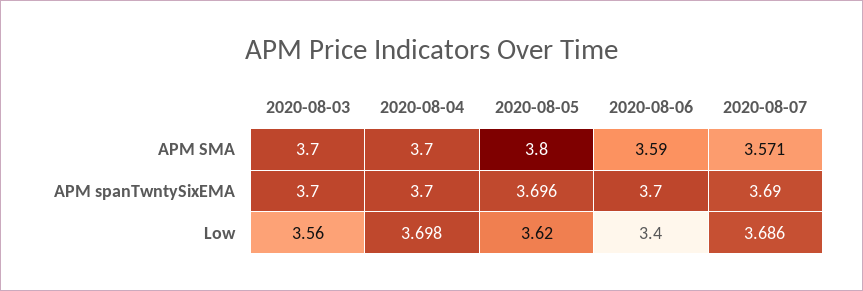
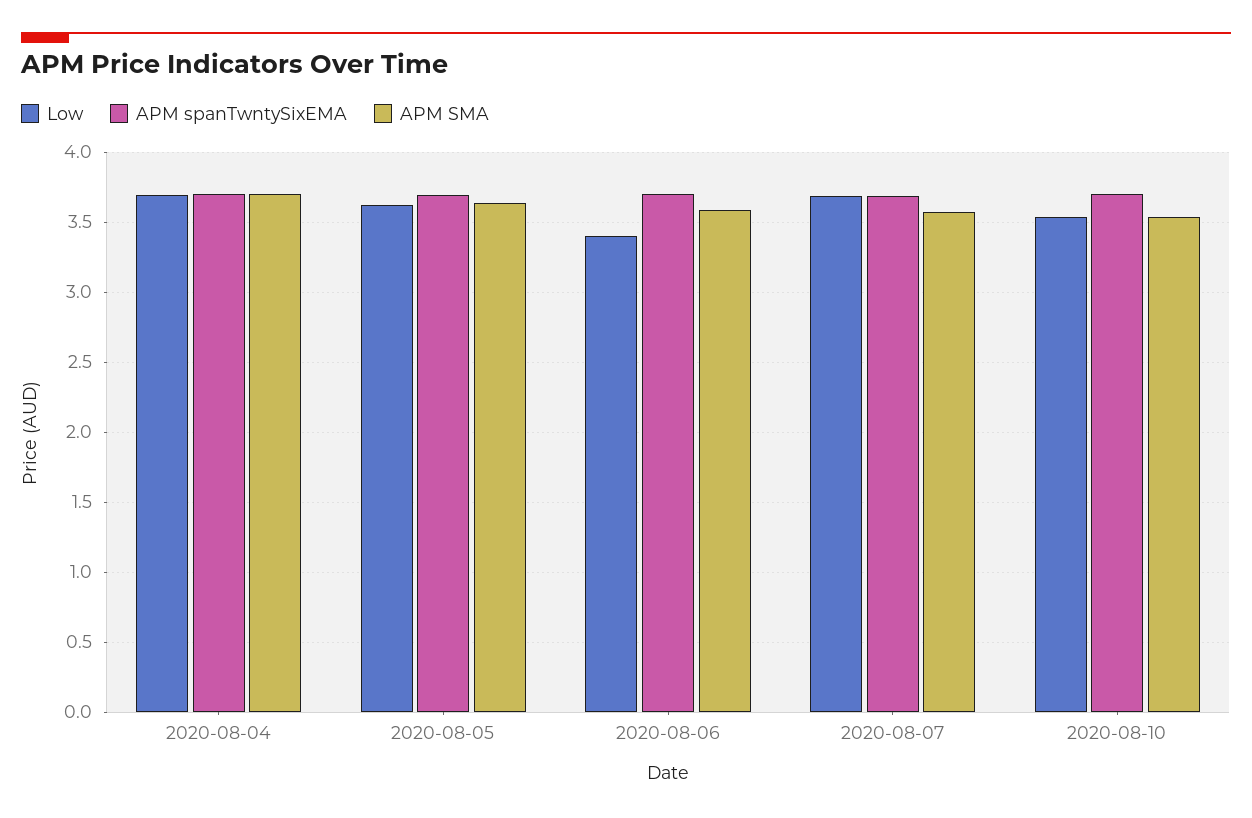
APM SMA, 2020-08-03: 3.7 -> none
APM SMA, 2020-08-05: 3.8 -> 3.65
APM spanTwntySixEMA, 2020-08-03: 3.7 -> none
Low, 2020-08-03: 3.56 -> none
Low, 2020-08-10: none -> 3.55
APM spanTwntySixEMA, 2020-08-10: none -> 3.7
APM SMA, 2020-08-10: none -> 3.55

